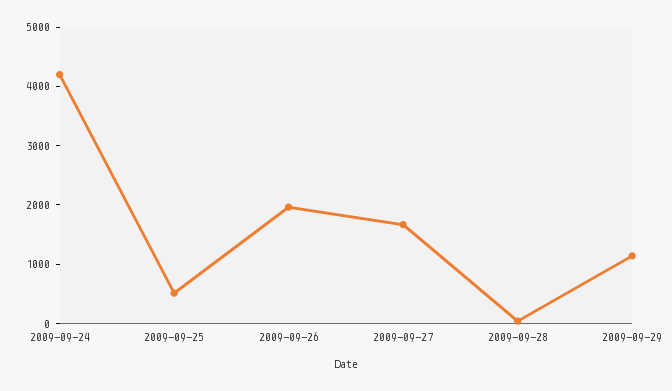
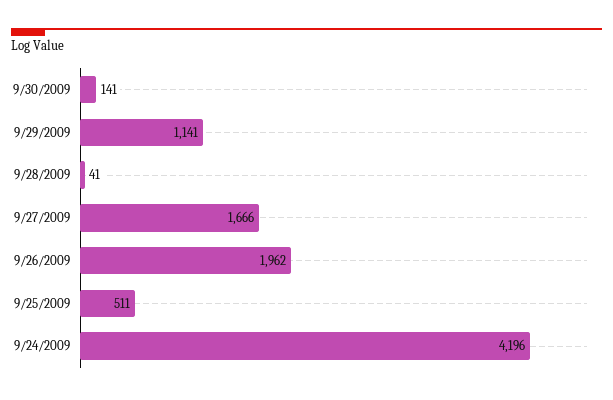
9/30/2009: none -> 141

